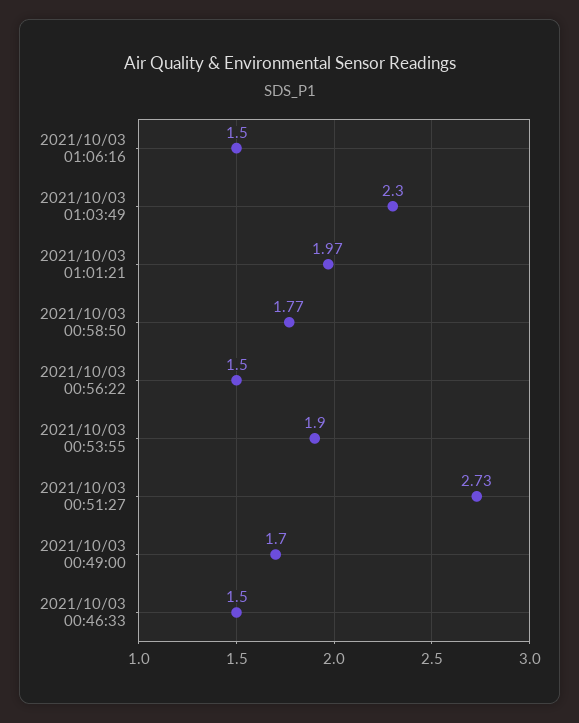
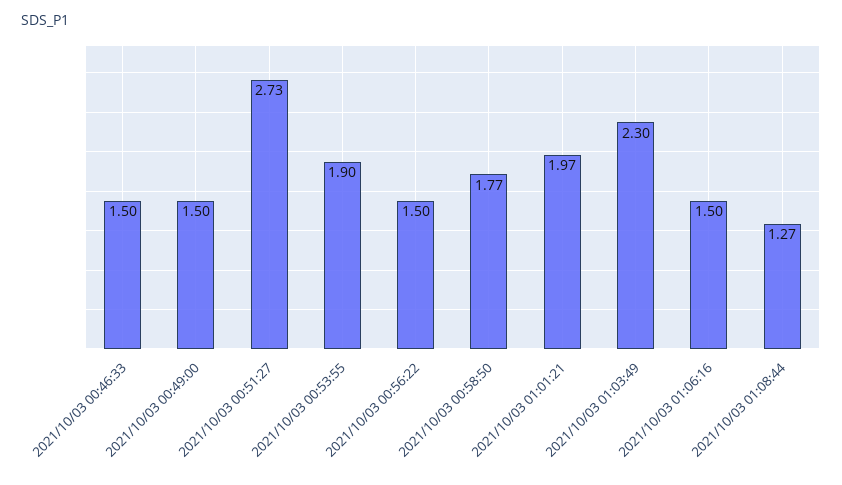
2021/10/03 00:49:00: 1.7 -> 1.5
2021/10/03 01:08:44: none -> 1.27

